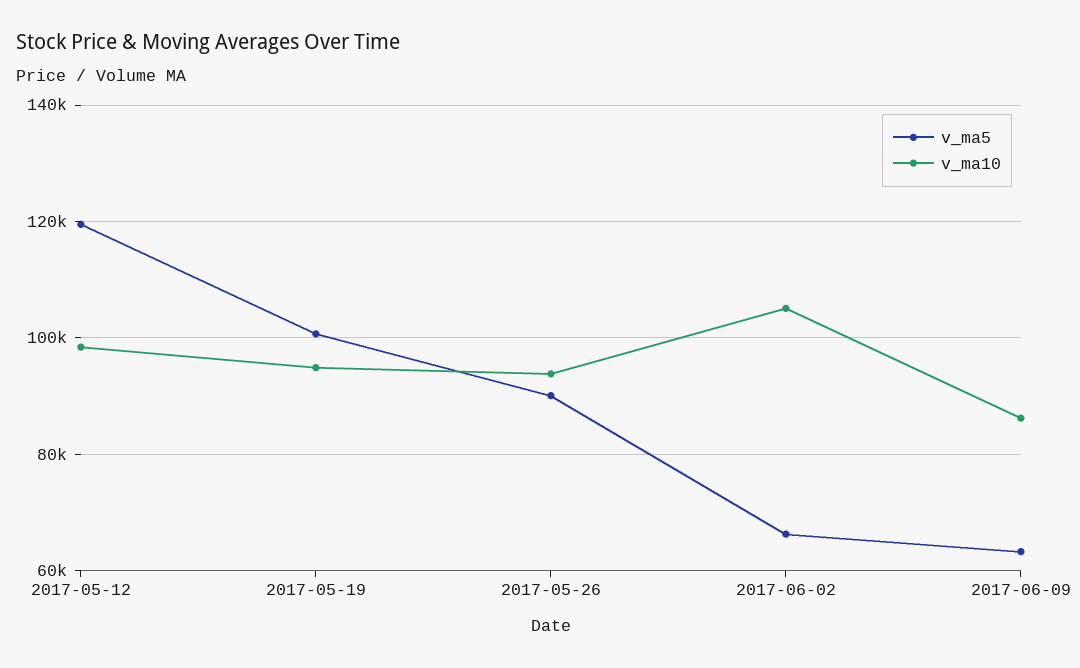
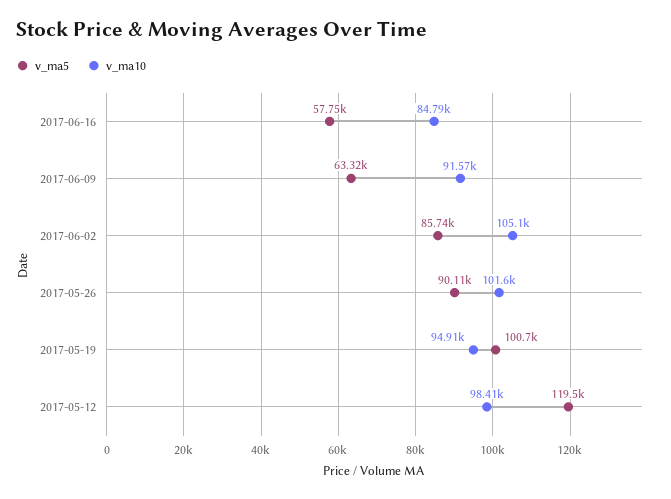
v_ma10, 2017-05-26: 94000 -> 101600
v_ma5, 2017-06-02: 66000 -> 85740
v_ma10, 2017-06-09: 86000 -> 91570
v_ma5, 2017-06-16: none -> 57750
v_ma10, 2017-06-16: none -> 84790

